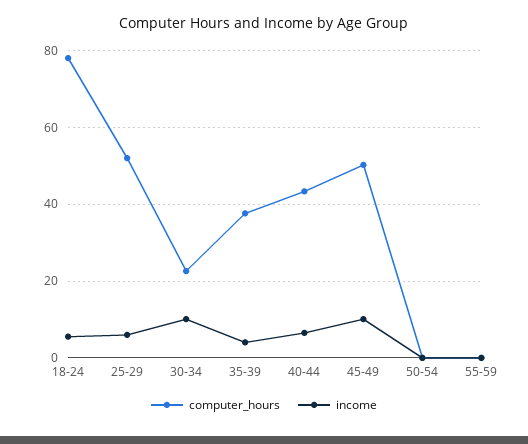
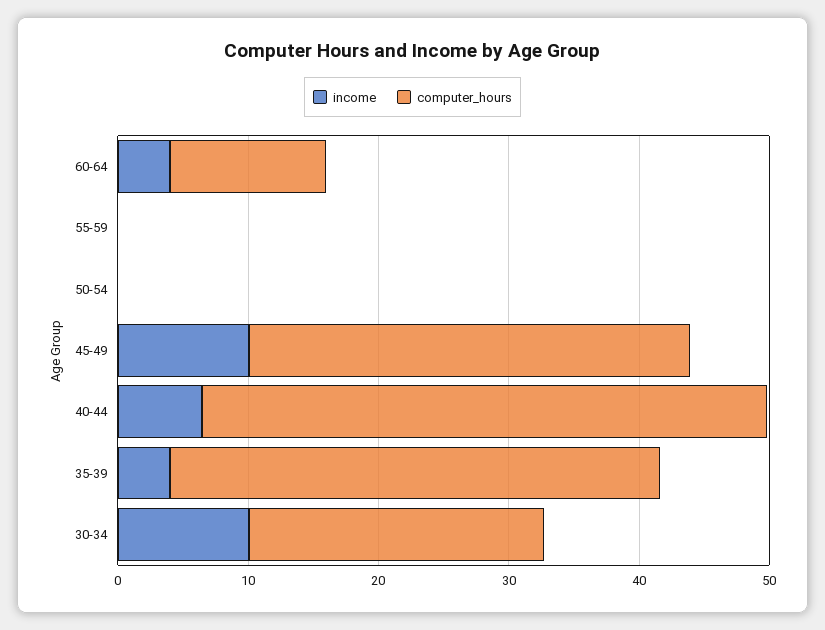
computer_hours, 18-24: 78 -> none
income, 18-24: 6 -> none
computer_hours, 25-29: 52 -> none
income, 25-29: 6 -> none
computer_hours, 45-49: 50 -> 34
income, 60-64: none -> 4
computer_hours, 60-64: none -> 12

